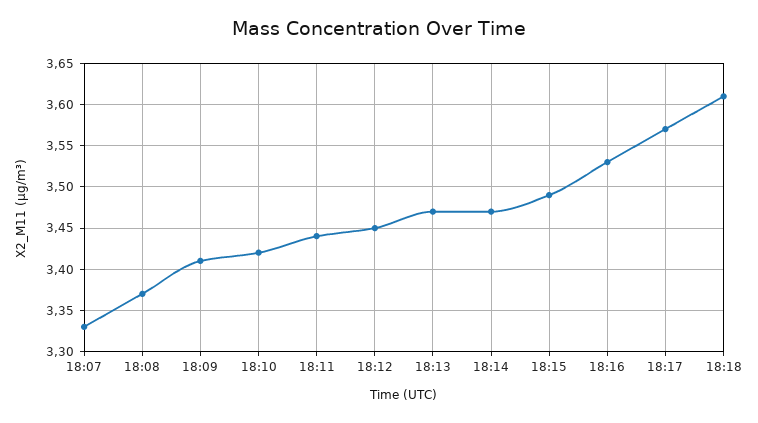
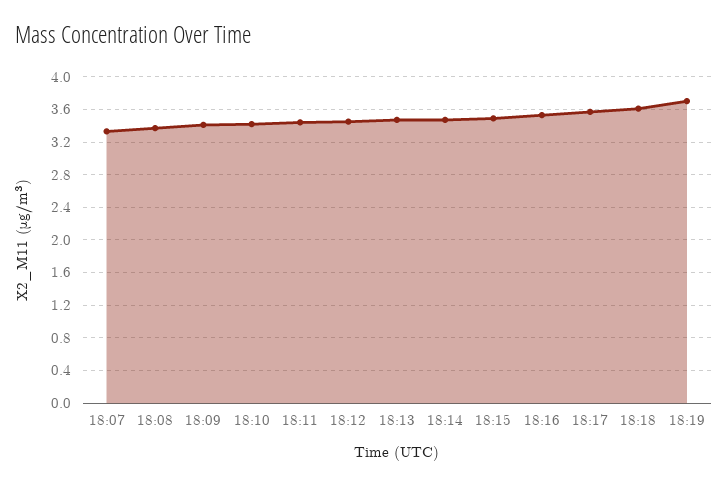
18:19: none -> 3.7

